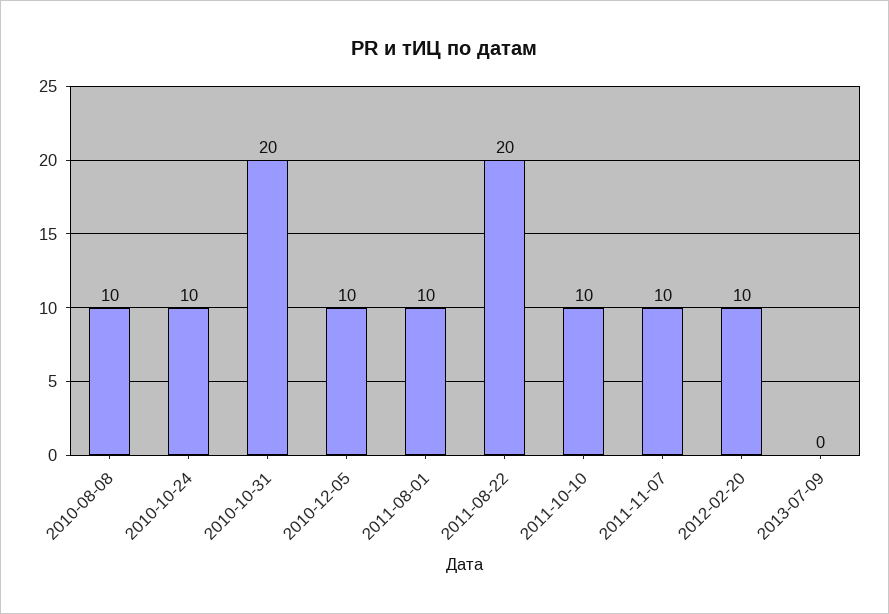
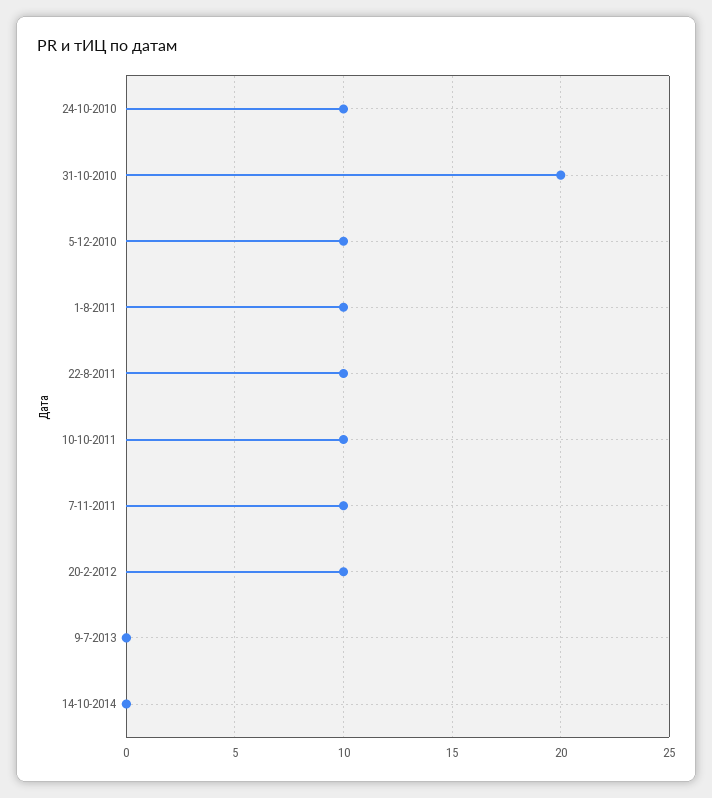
2010-08-08: 10 -> none
2011-08-22: 20 -> 10
14-10-2014: none -> 0

